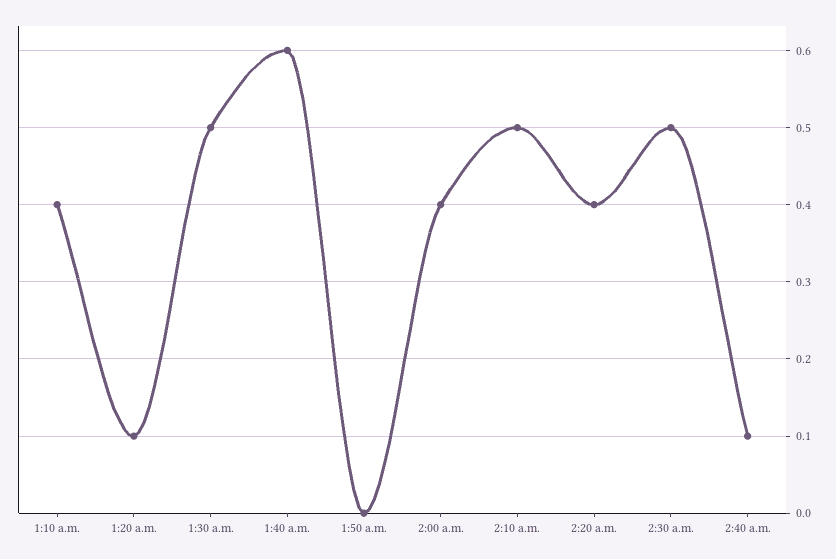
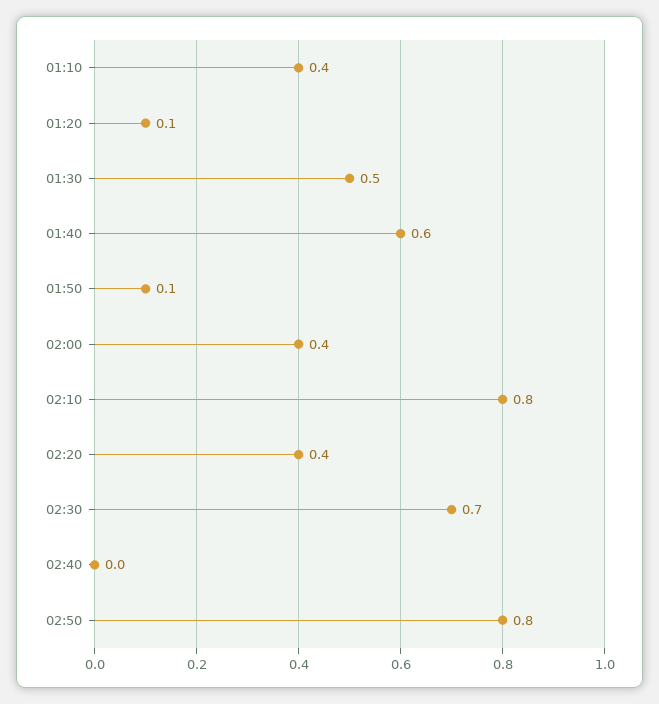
1:50 a.m.: 0 -> 0.1
2:10 a.m.: 0.5 -> 0.8
2:30 a.m.: 0.5 -> 0.7
2:40 a.m.: 0.1 -> 0
02:50: none -> 0.8

